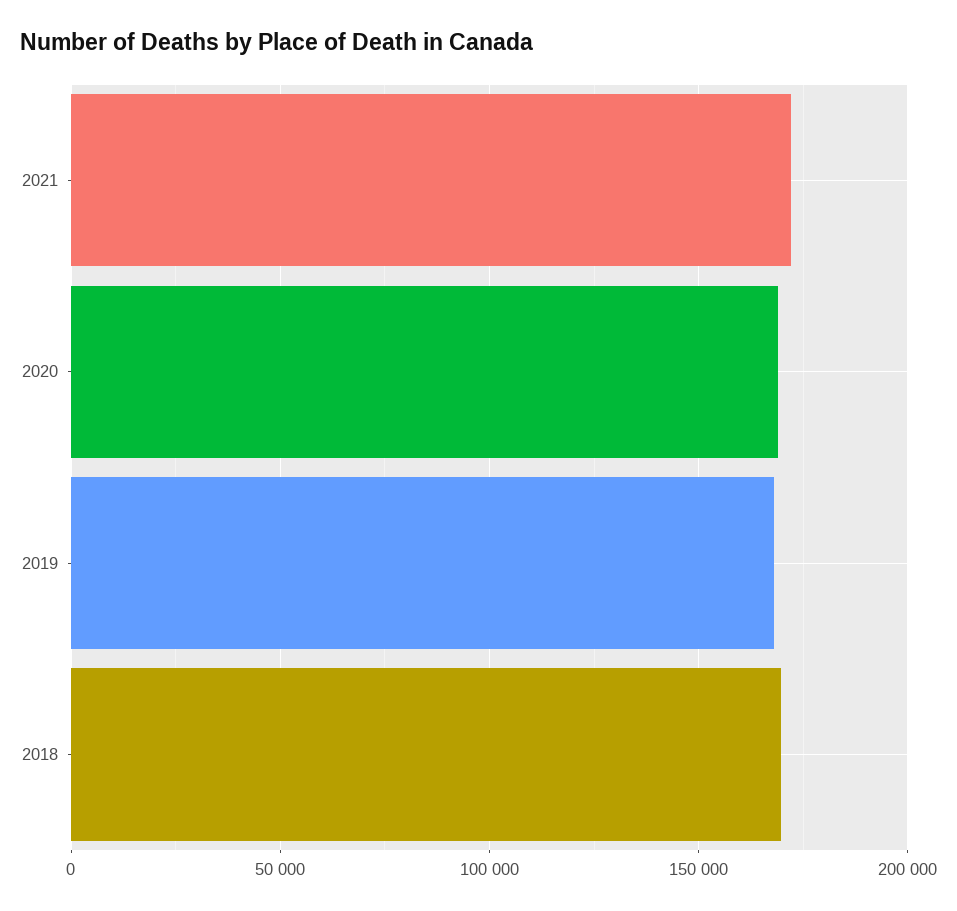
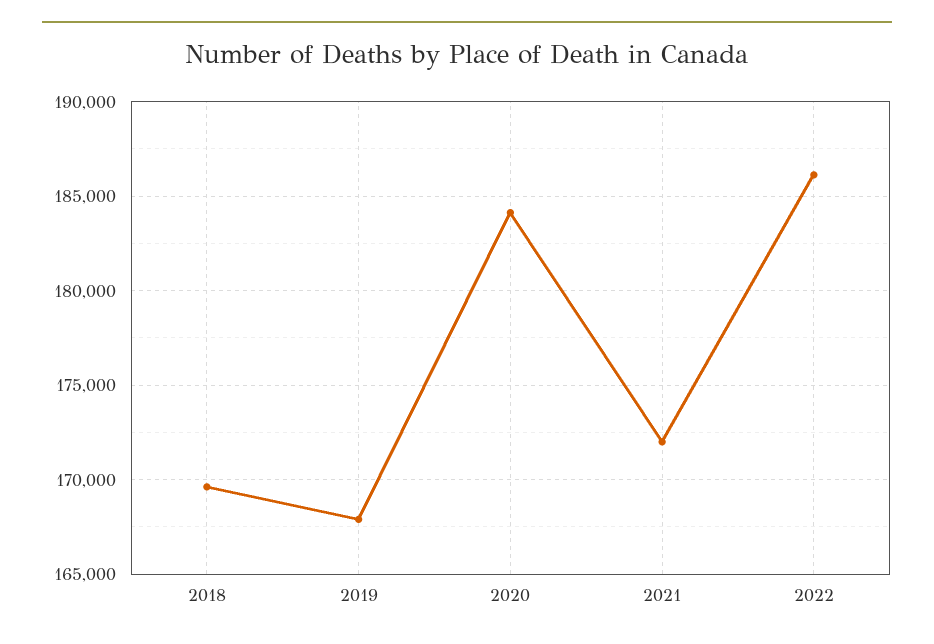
2020: 170000 -> 184000
2022: none -> 186000

